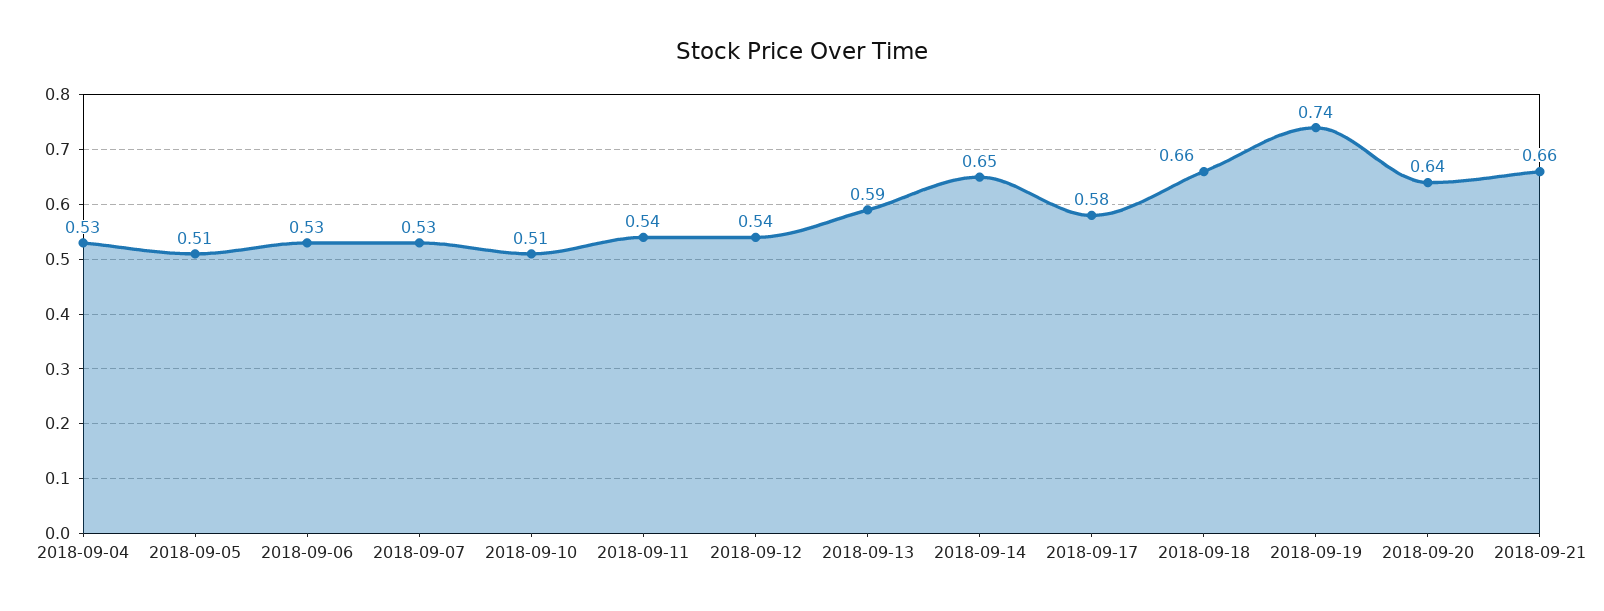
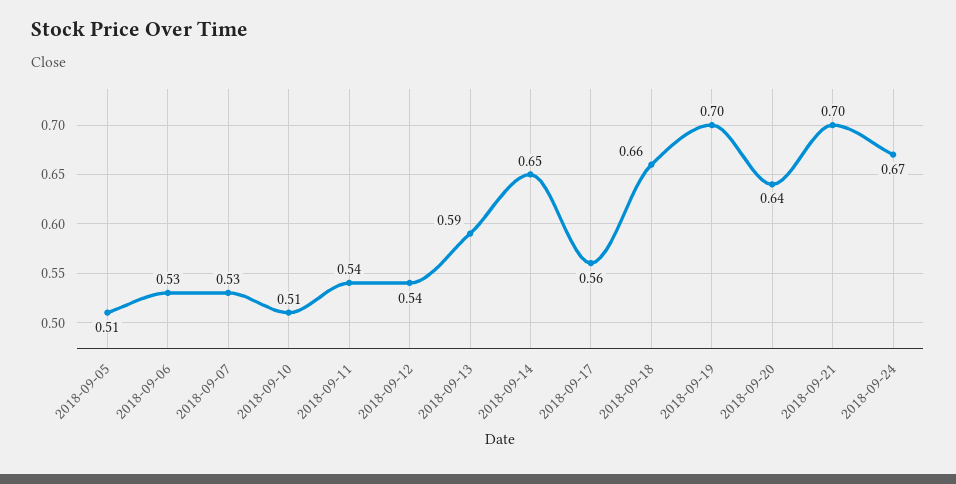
2018-09-04: 0.53 -> none
2018-09-17: 0.58 -> 0.56
2018-09-19: 0.74 -> 0.7
2018-09-21: 0.66 -> 0.7
2018-09-24: none -> 0.67

